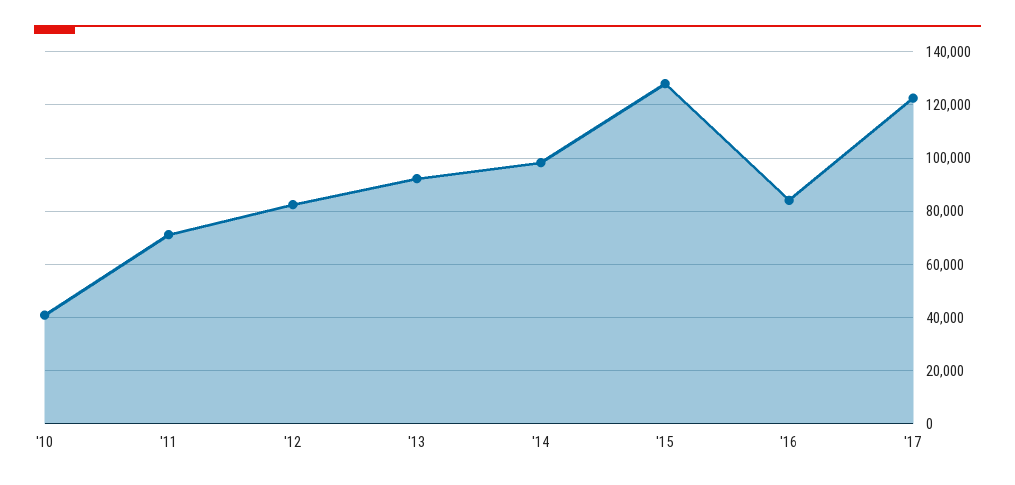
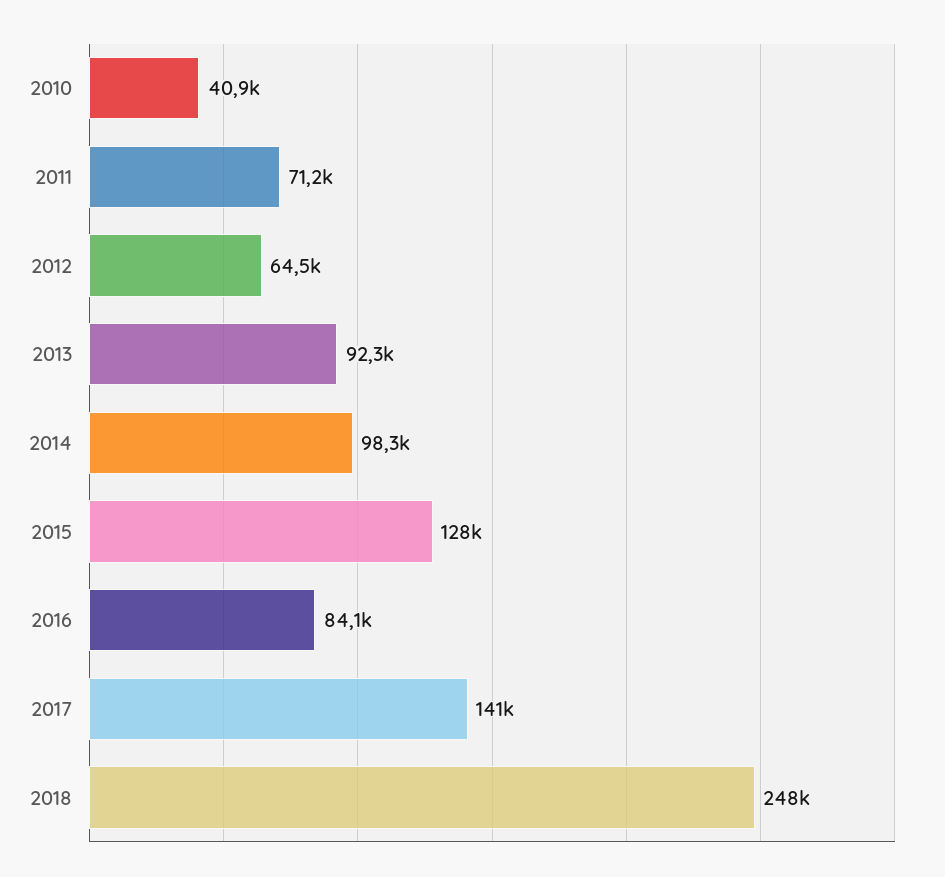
'12: 82500 -> 64500
'17: 122500 -> 141000
2018: none -> 248000

